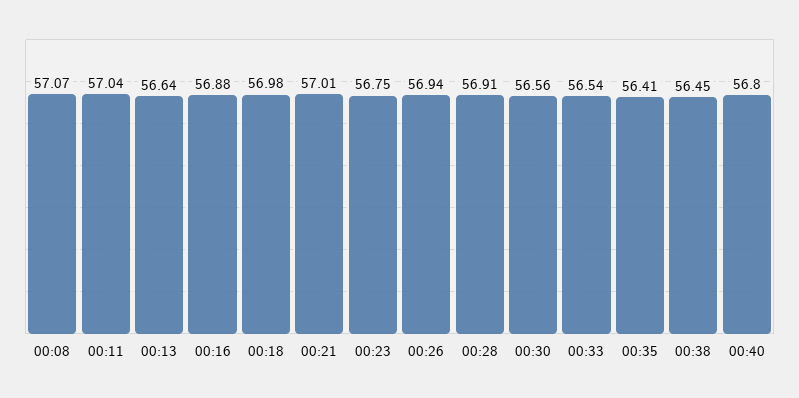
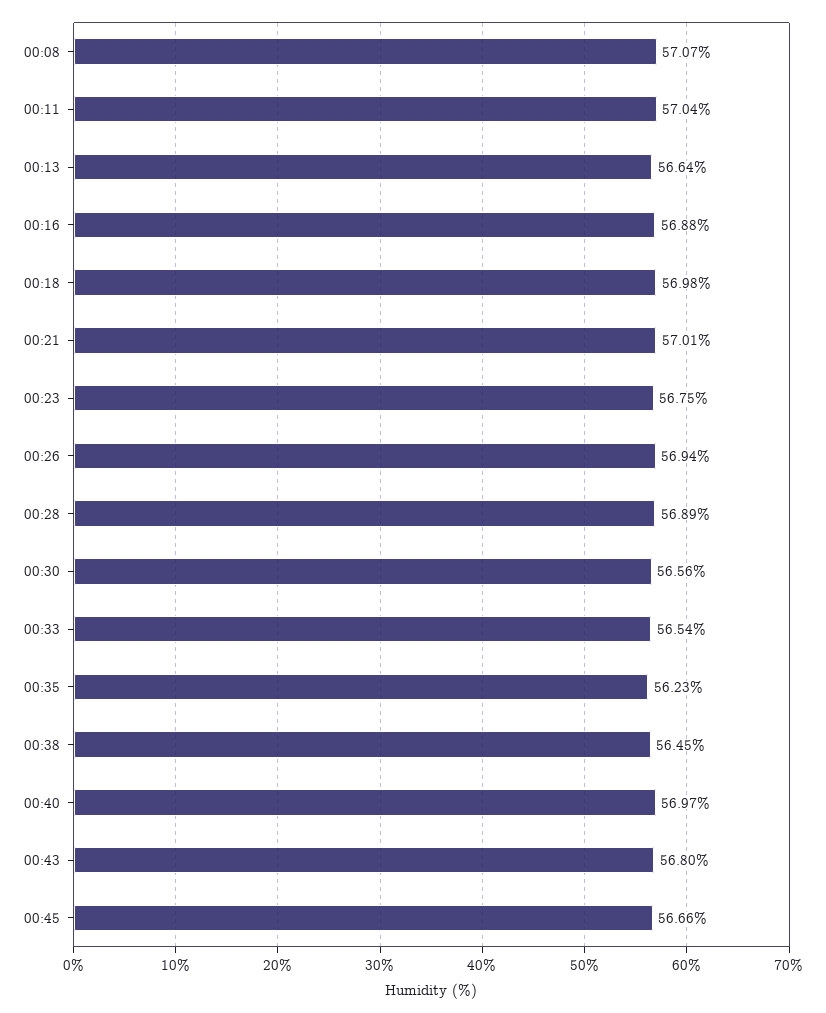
00:28: 56.91 -> 56.89
00:35: 56.41 -> 56.23
00:40: 56.8 -> 56.97
00:43: none -> 56.8
00:45: none -> 56.66

